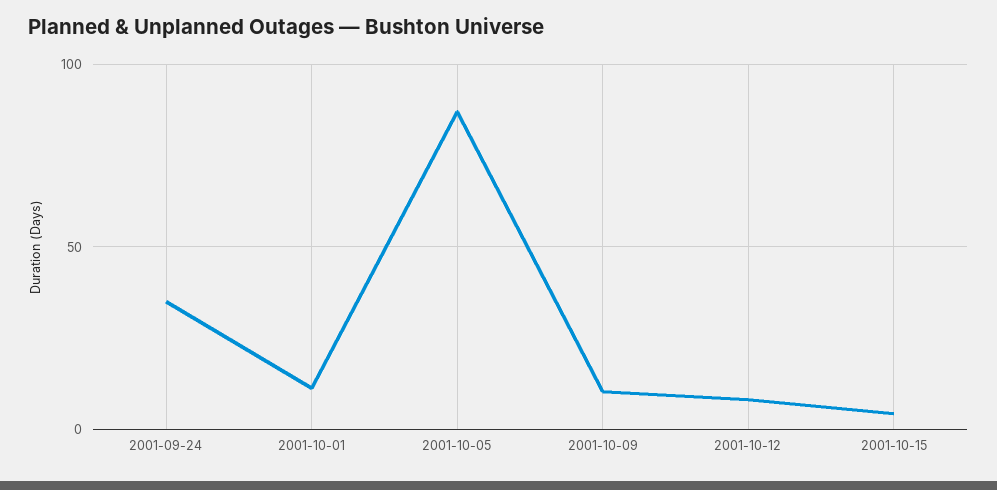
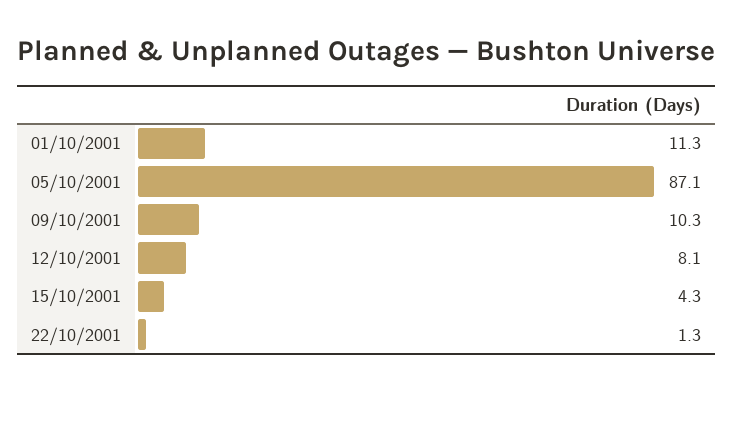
2001-09-24: 35 -> none
22/10/2001: none -> 1.3

